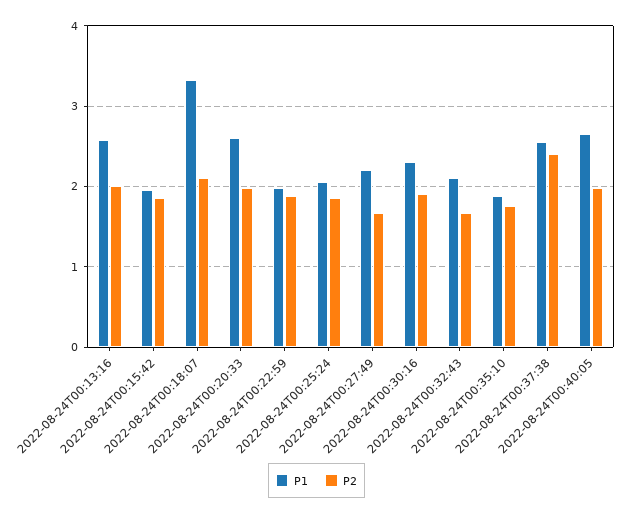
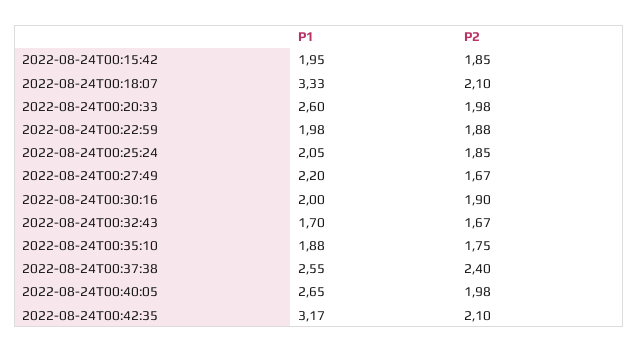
P1, 2022-08-24T00:13:16: 2.6 -> none
P2, 2022-08-24T00:13:16: 2 -> none
P1, 2022-08-24T00:30:16: 2.3 -> 2
P1, 2022-08-24T00:32:43: 2.1 -> 1.7
P1, 2022-08-24T00:42:35: none -> 3.17
P2, 2022-08-24T00:42:35: none -> 2.1

